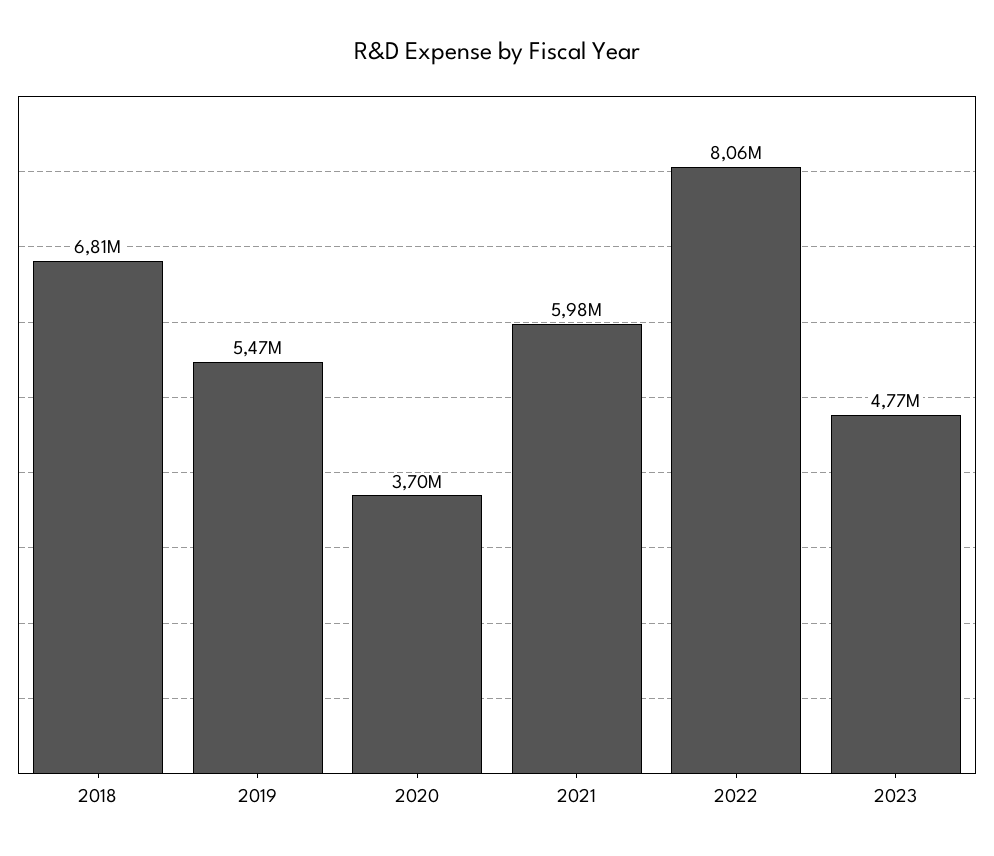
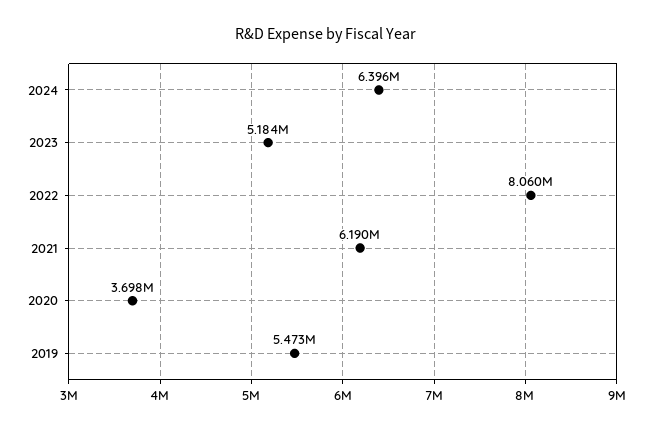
2018: 6810000 -> none
2021: 5980000 -> 6190000
2023: 4770000 -> 5184000
2024: none -> 6396000

